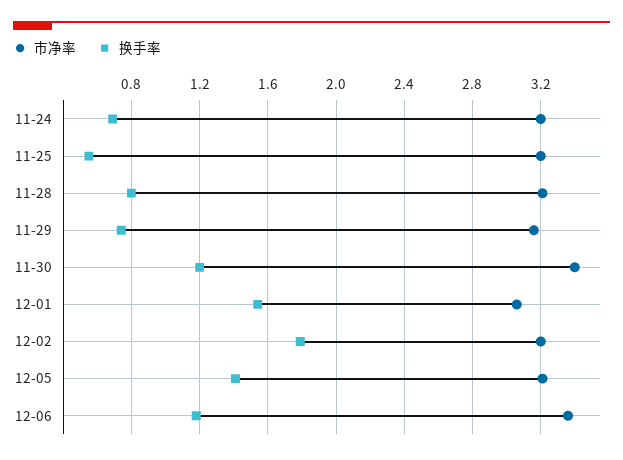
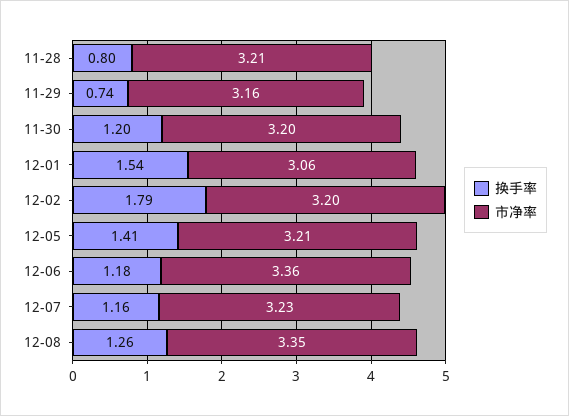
市净率, 11-24: 3.2 -> none
换手率, 11-24: 0.7 -> none
市净率, 11-25: 3.2 -> none
换手率, 11-25: 0.55 -> none
市净率, 11-30: 3.4 -> 3.2
换手率, 12-07: none -> 1.16
市净率, 12-07: none -> 3.23
换手率, 12-08: none -> 1.26
市净率, 12-08: none -> 3.35

